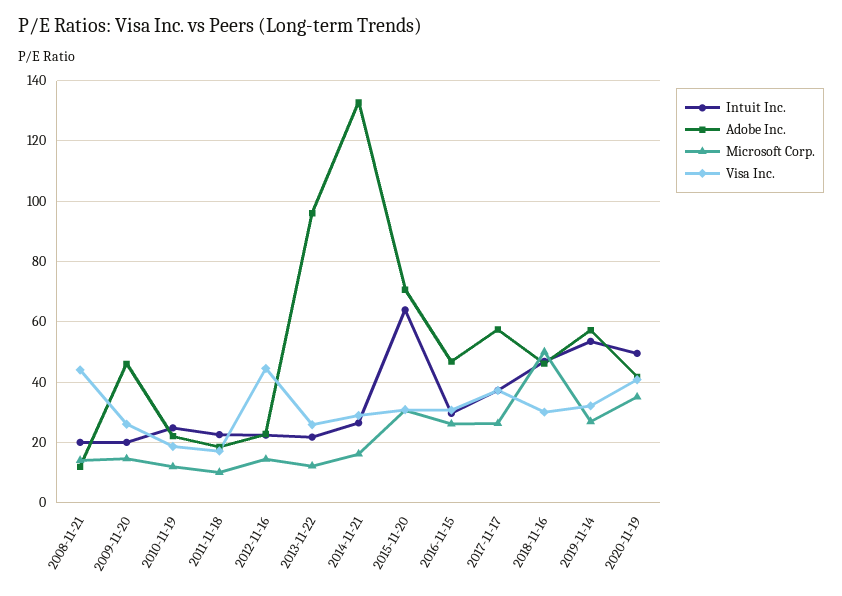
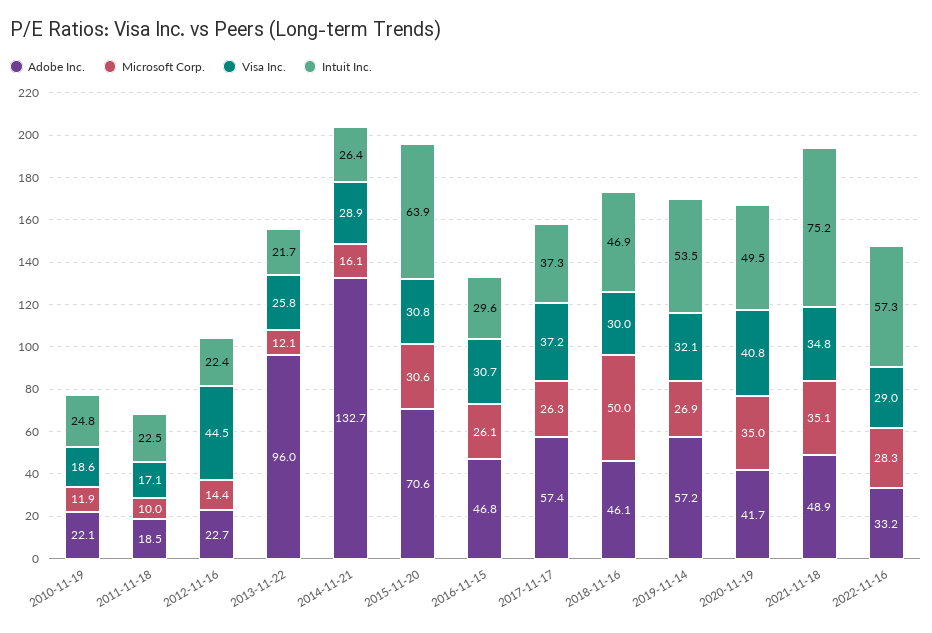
Intuit Inc., 2008-11-21: 20 -> none
Adobe Inc., 2008-11-21: 12 -> none
Microsoft Corp., 2008-11-21: 14 -> none
Visa Inc., 2008-11-21: 44 -> none
Intuit Inc., 2009-11-20: 20 -> none
Adobe Inc., 2009-11-20: 46 -> none
Microsoft Corp., 2009-11-20: 14 -> none
Visa Inc., 2009-11-20: 26 -> none
Adobe Inc., 2021-11-18: none -> 48.9
Microsoft Corp., 2021-11-18: none -> 35.1
Visa Inc., 2021-11-18: none -> 34.8
Intuit Inc., 2021-11-18: none -> 75.2
Adobe Inc., 2022-11-16: none -> 33.2
Microsoft Corp., 2022-11-16: none -> 28.3
Visa Inc., 2022-11-16: none -> 29
Intuit Inc., 2022-11-16: none -> 57.3

